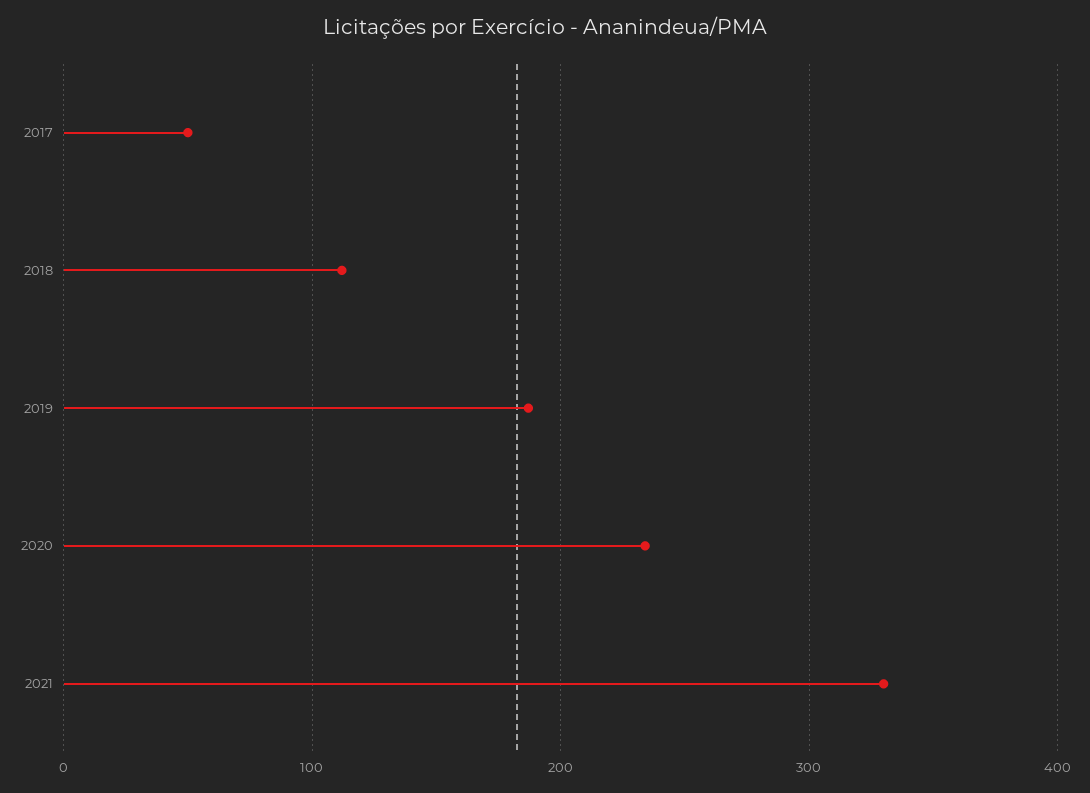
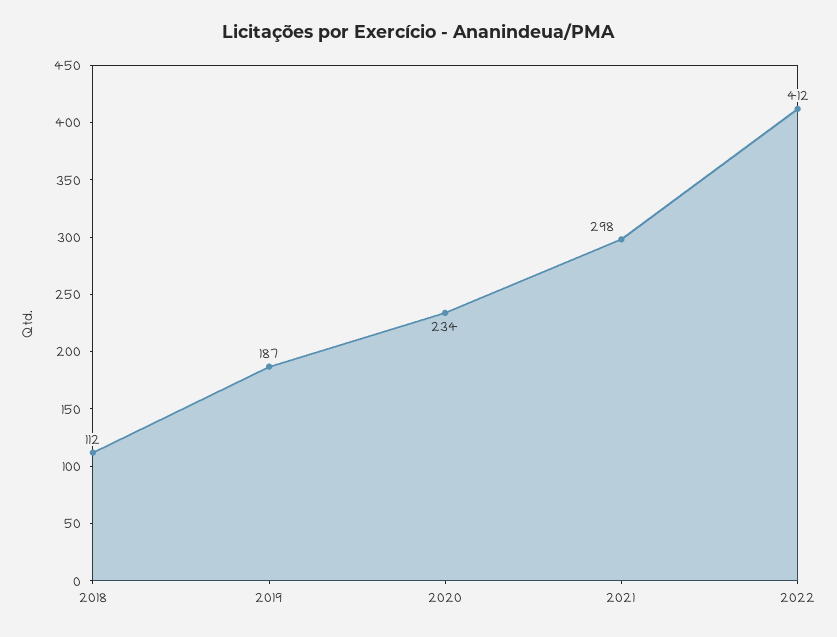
2017: 50 -> none
2021: 330 -> 298
2022: none -> 412

